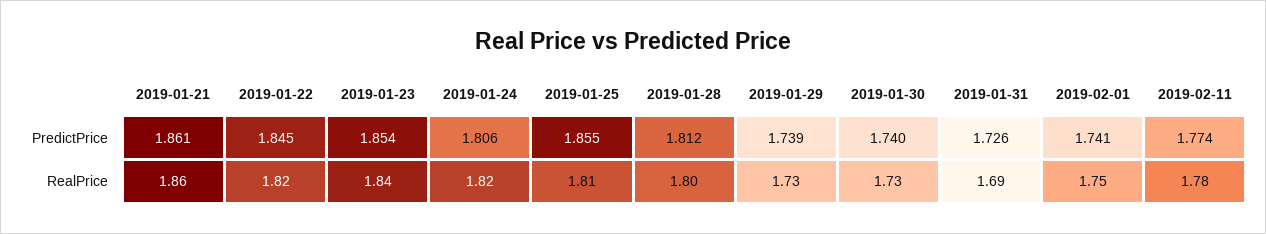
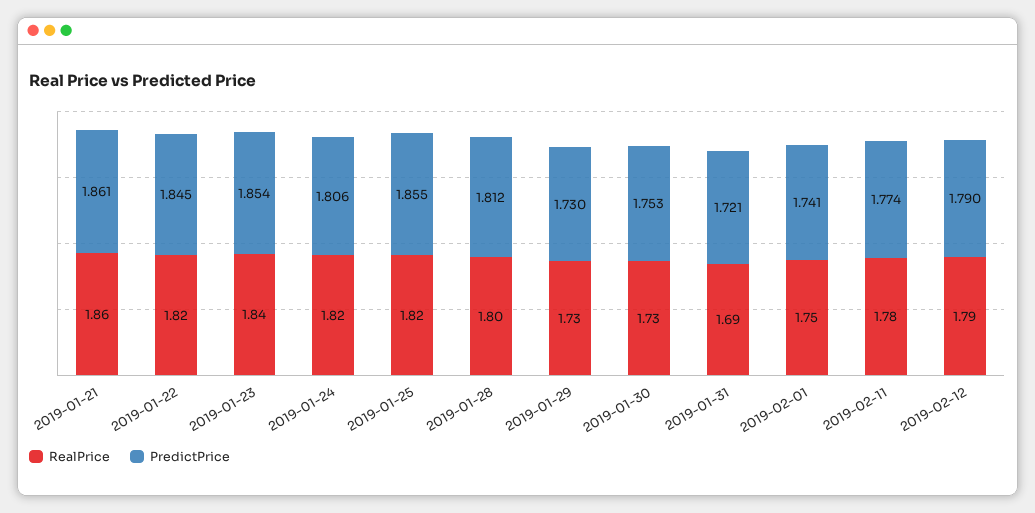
PredictPrice, 2019-01-29: 1.739 -> 1.73
PredictPrice, 2019-01-30: 1.74 -> 1.753
PredictPrice, 2019-01-31: 1.726 -> 1.721
RealPrice, 2019-01-25: 1.81 -> 1.82
RealPrice, 2019-02-12: none -> 1.79
PredictPrice, 2019-02-12: none -> 1.79

